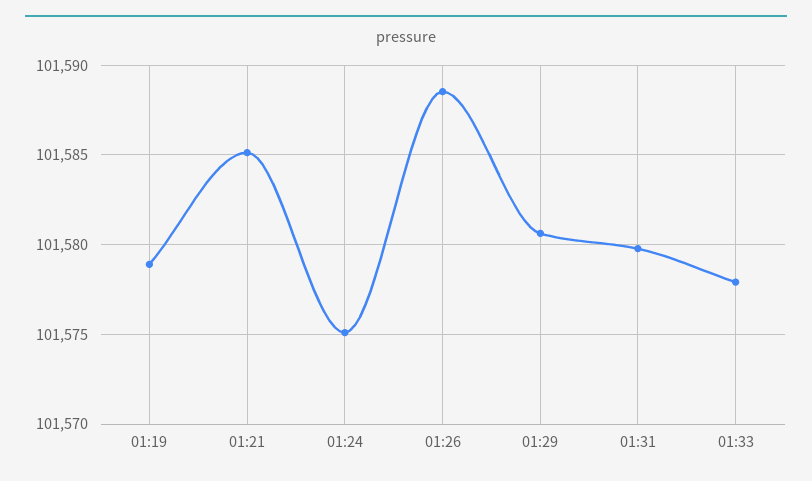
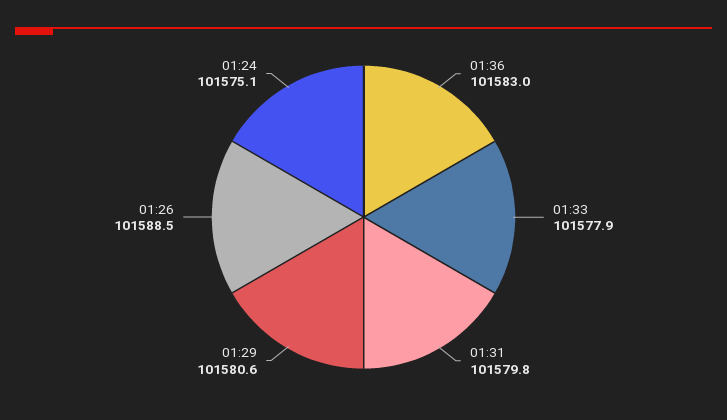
01:19: 101579 -> none
01:21: 101585 -> none
01:36: none -> 101583

